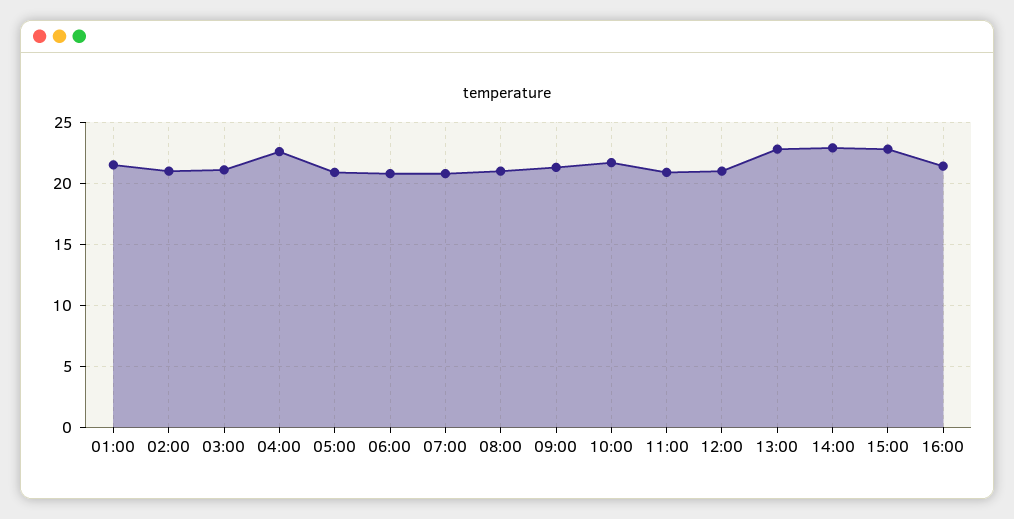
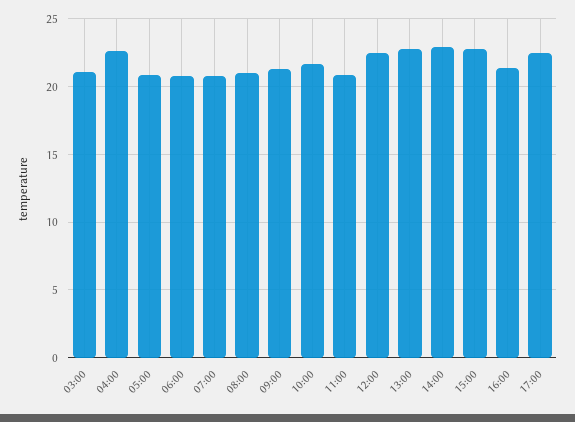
01:00: 21.5 -> none
02:00: 21 -> none
12:00: 21 -> 22.5
17:00: none -> 22.5

